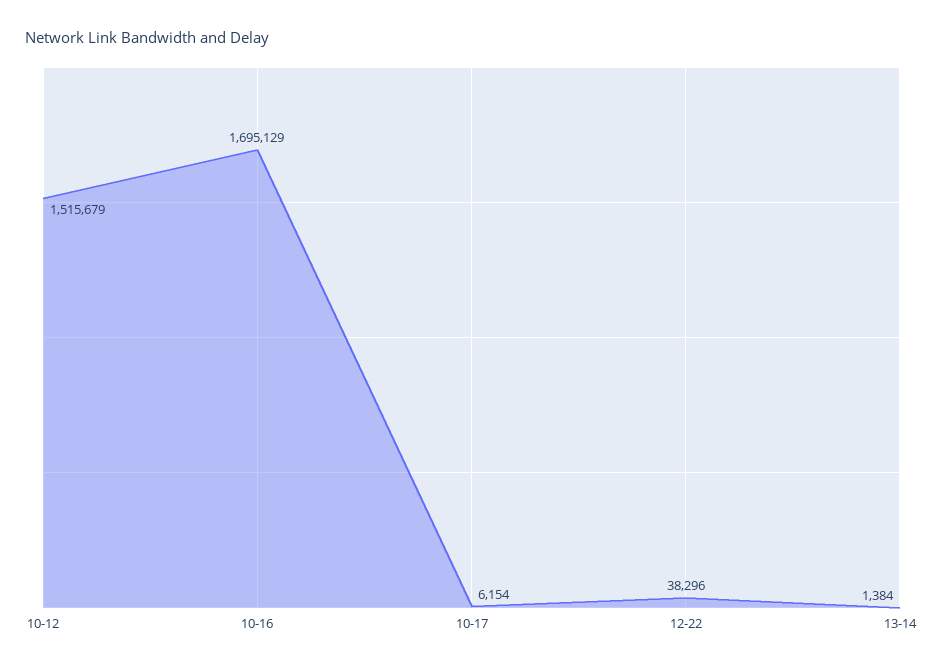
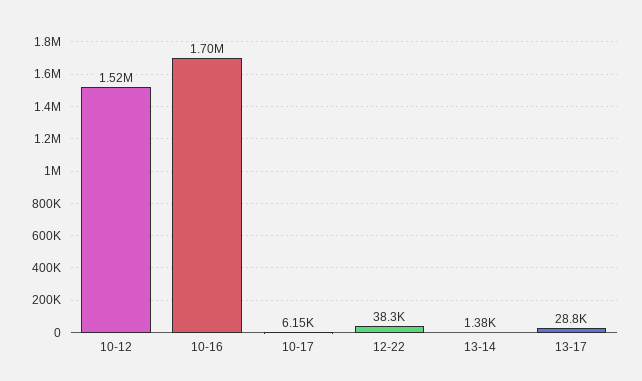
13-17: none -> 28800

